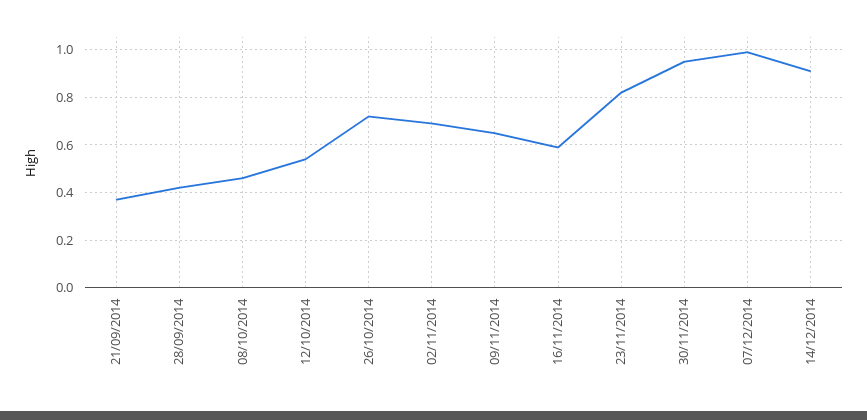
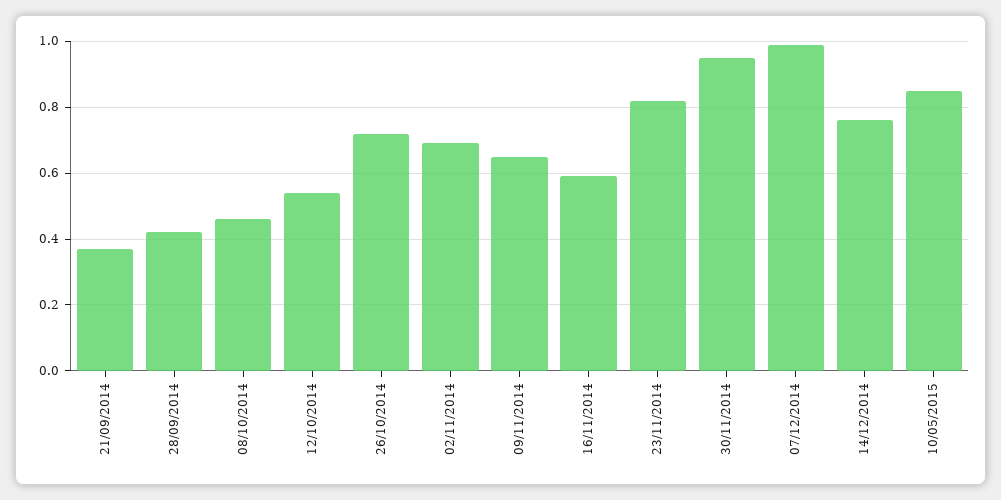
14/12/2014: 0.9 -> 0.75
10/05/2015: none -> 0.85

